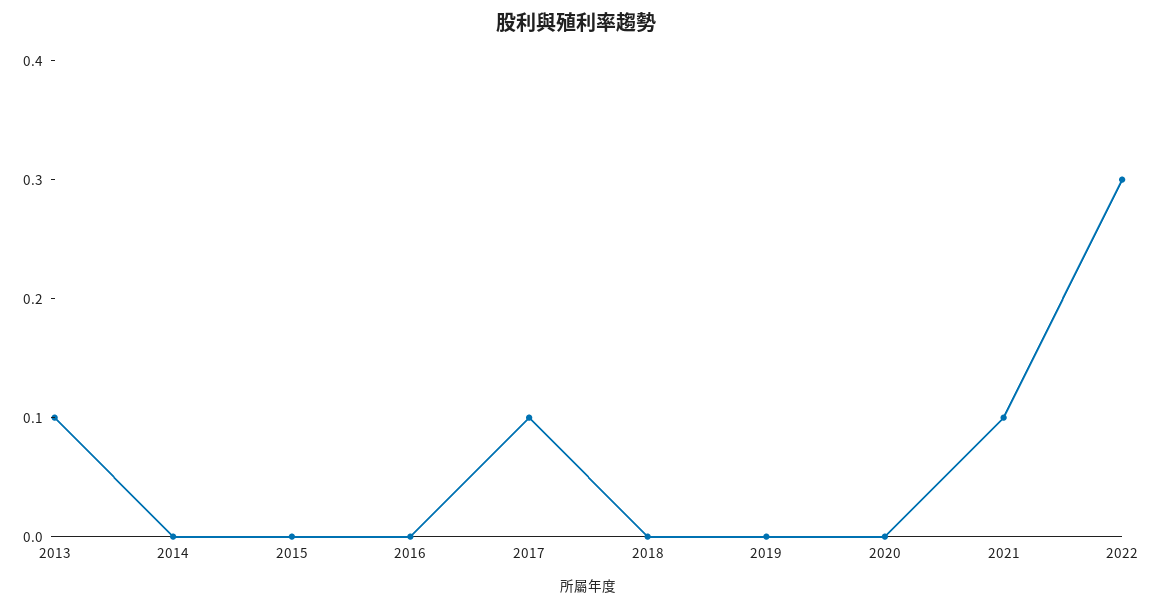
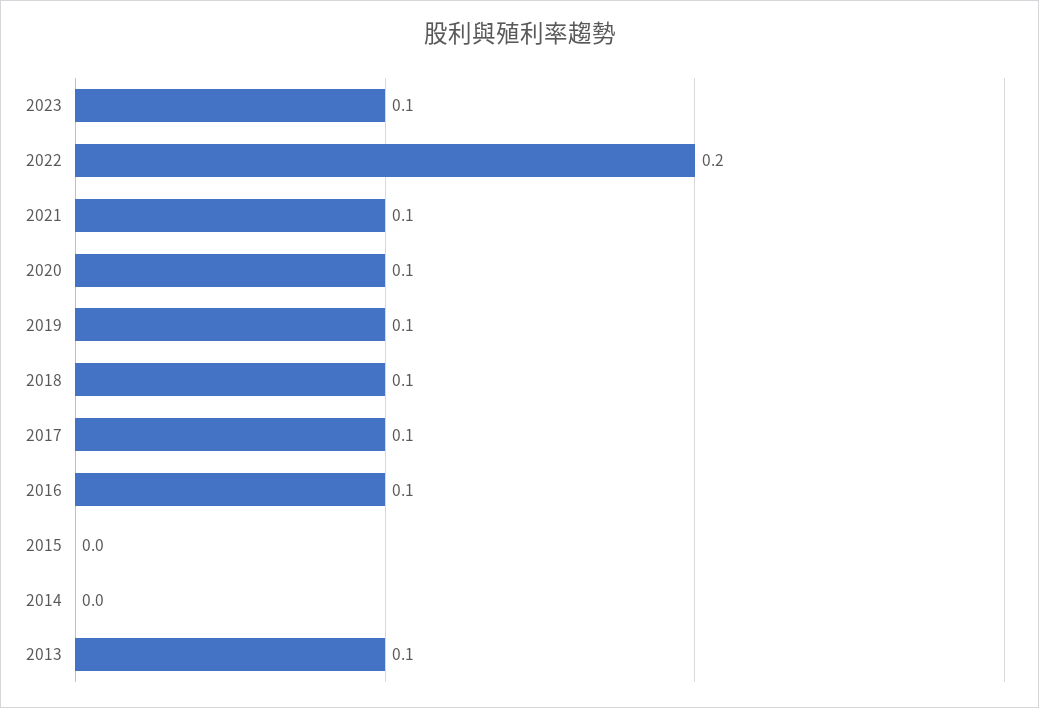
2016: 0 -> 0.1
2018: 0 -> 0.1
2019: 0 -> 0.1
2020: 0 -> 0.1
2022: 0.3 -> 0.2
2023: none -> 0.1

